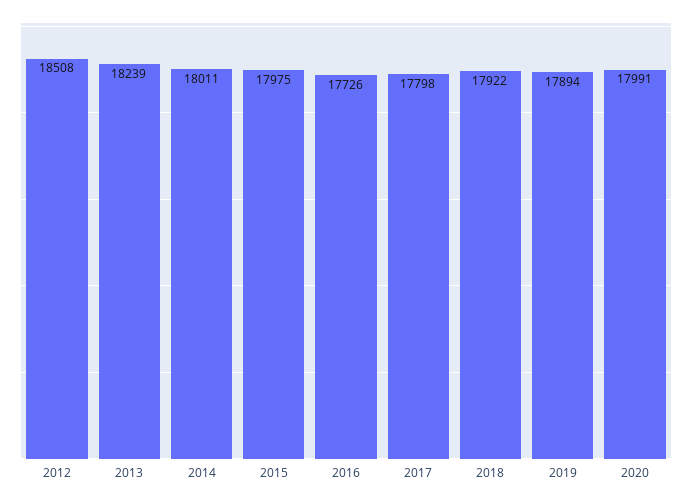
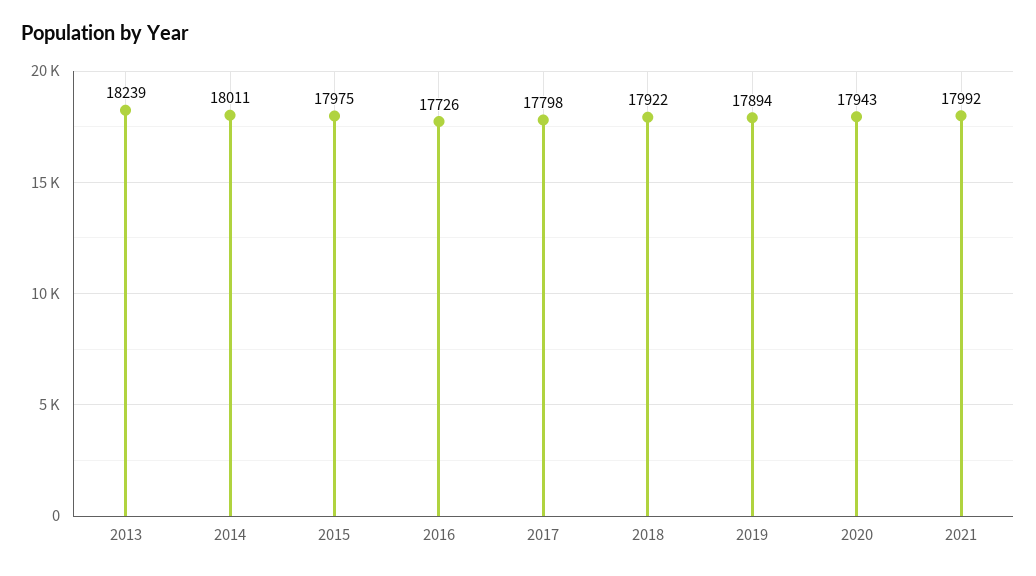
2012: 18508 -> none
2020: 17991 -> 17943
2021: none -> 17992

